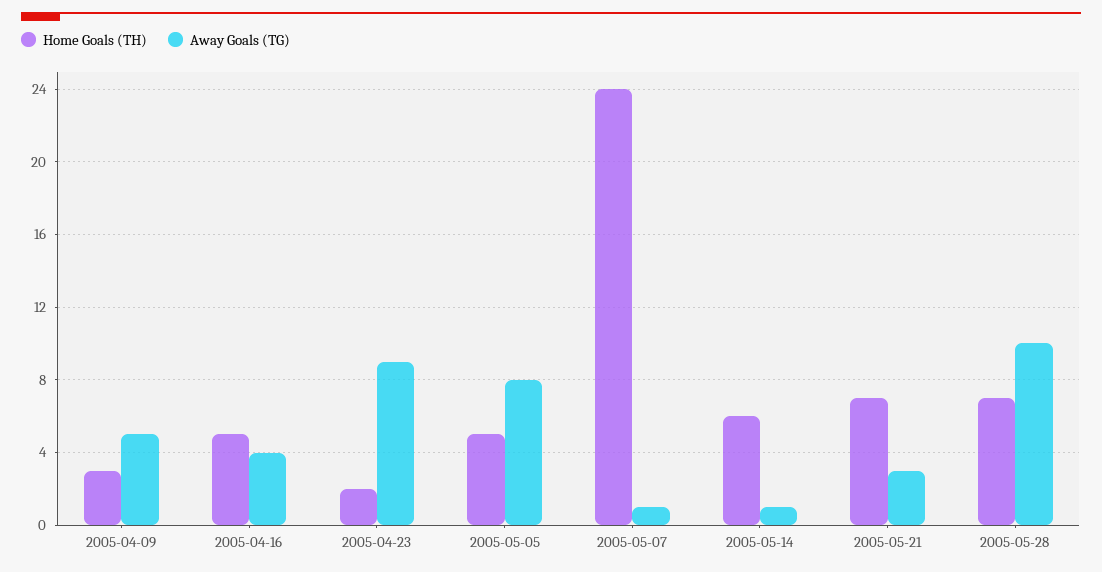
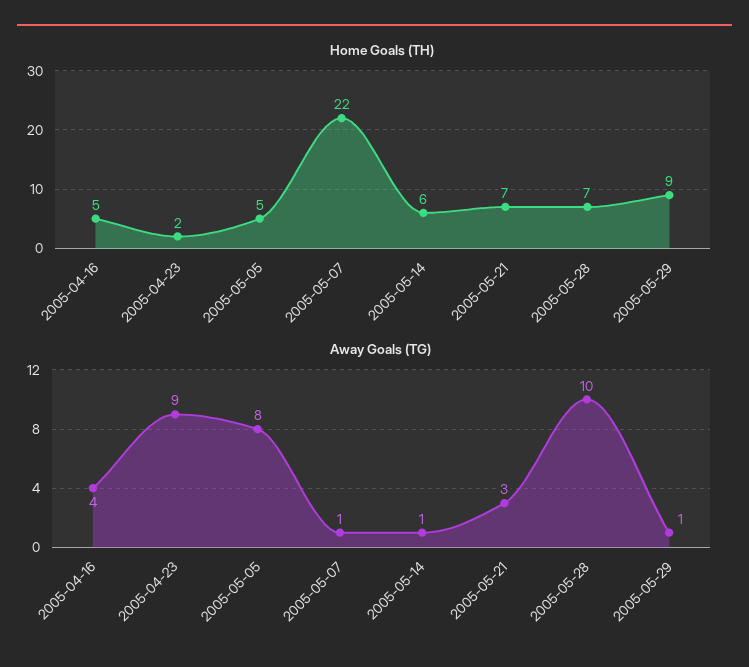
Home Goals (TH), 2005-04-09: 3 -> none
Away Goals (TG), 2005-04-09: 5 -> none
Home Goals (TH), 2005-05-07: 24 -> 22
Home Goals (TH), 2005-05-29: none -> 9
Away Goals (TG), 2005-05-29: none -> 1

